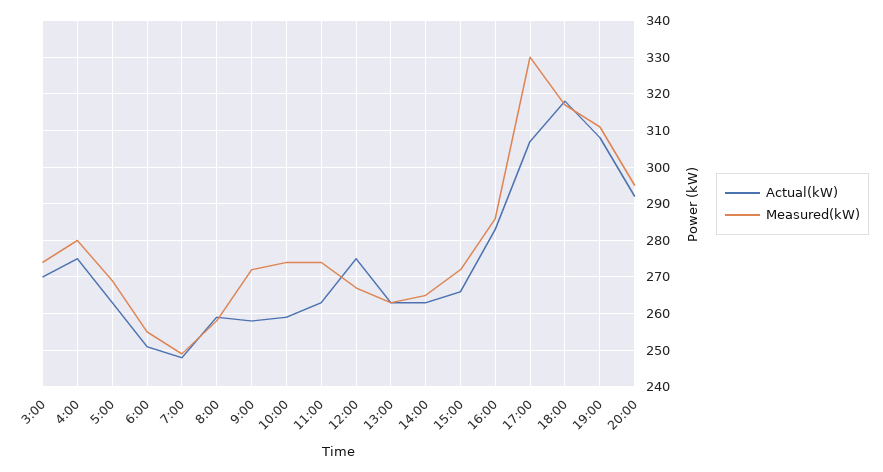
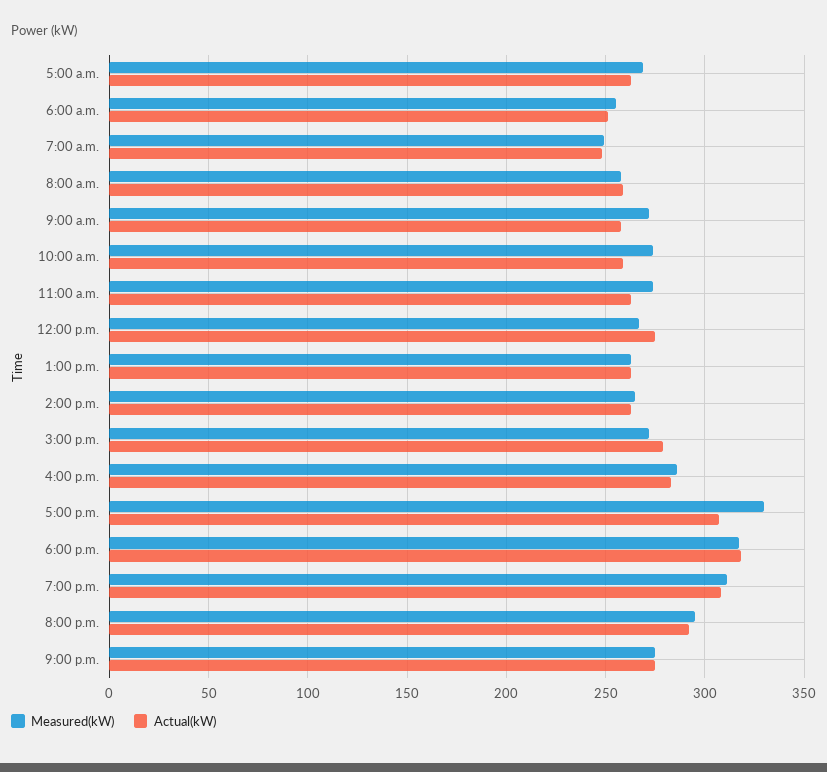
Actual(kW), 3:00: 270 -> none
Measured(kW), 3:00: 275 -> none
Actual(kW), 4:00: 275 -> none
Measured(kW), 4:00: 280 -> none
Actual(kW), 15:00: 265 -> 280
Measured(kW), 9:00 p.m.: none -> 275
Actual(kW), 9:00 p.m.: none -> 275

